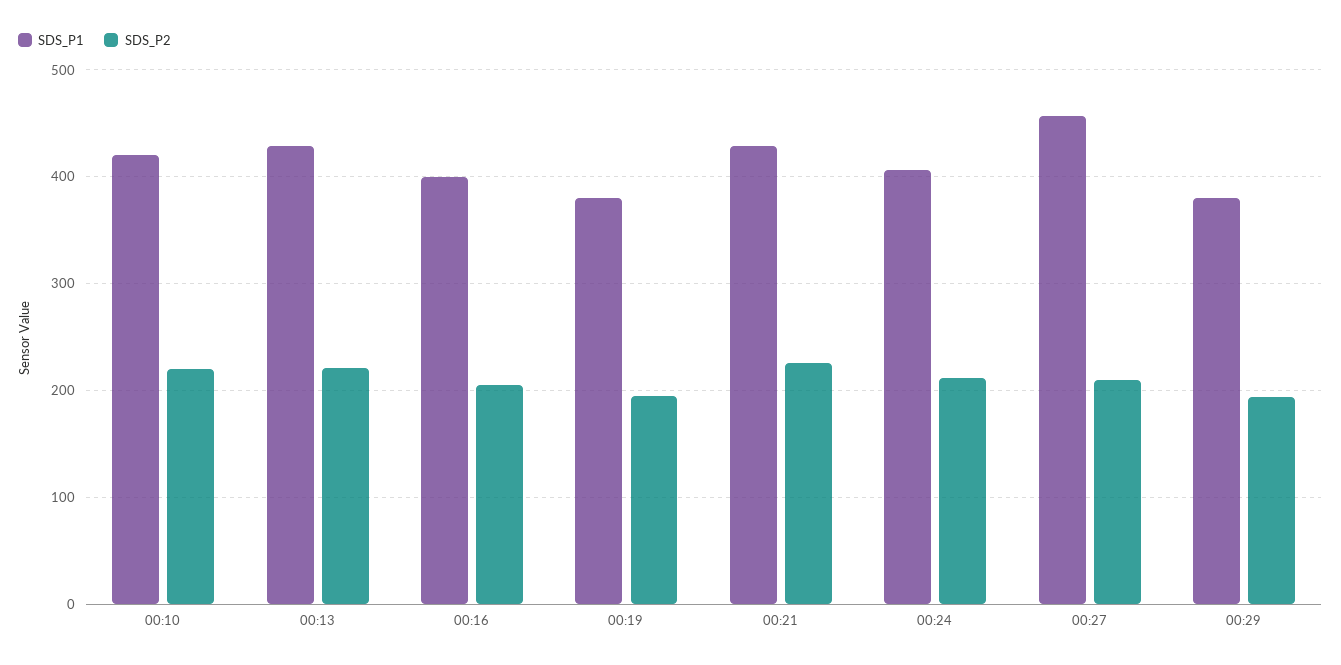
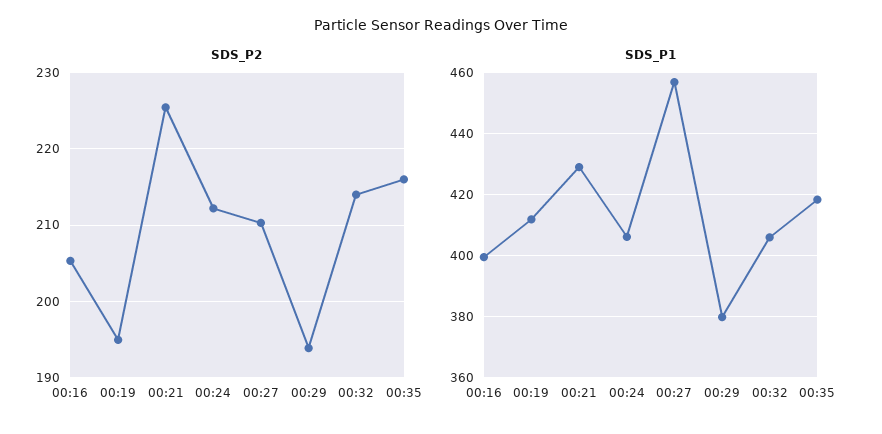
SDS_P1, 00:10: 420 -> none
SDS_P2, 00:10: 220 -> none
SDS_P1, 00:13: 430 -> none
SDS_P2, 00:13: 220 -> none
SDS_P1, 00:19: 380 -> 412
SDS_P2, 00:32: none -> 214
SDS_P2, 00:35: none -> 216
SDS_P1, 00:32: none -> 406
SDS_P1, 00:35: none -> 418

